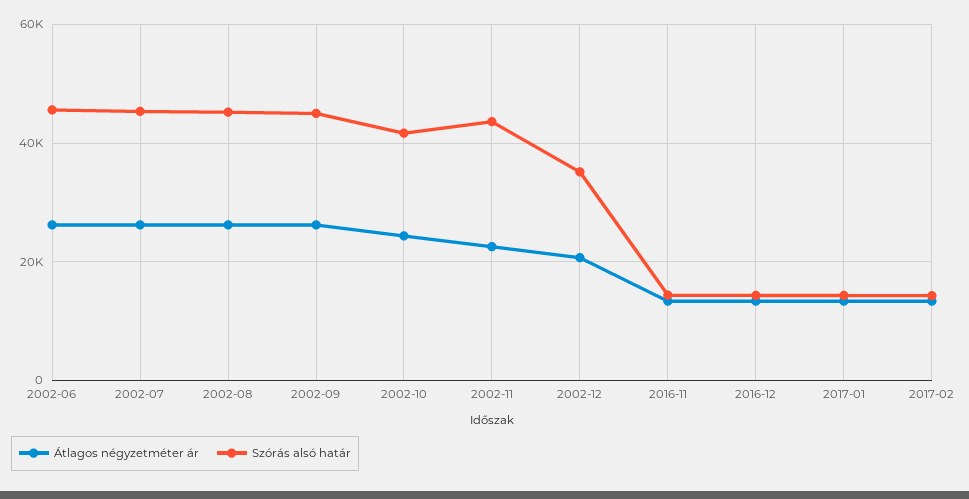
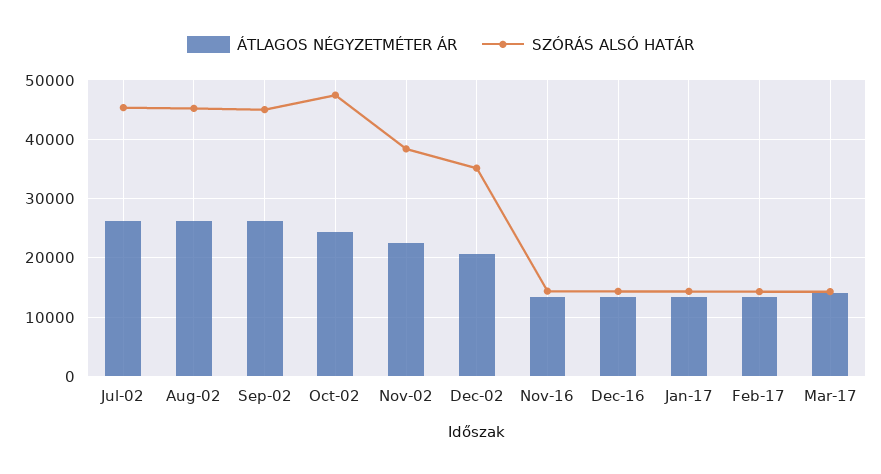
Átlagos négyzetméter ár, 2002-06: 26000 -> none
Szórás alsó határ, 2002-06: 46000 -> none
Szórás alsó határ, 2002-10: 42000 -> 48000
Szórás alsó határ, 2002-11: 44000 -> 38000
Átlagos négyzetméter ár, Mar-17: none -> 14000
Szórás alsó határ, Mar-17: none -> 14000

